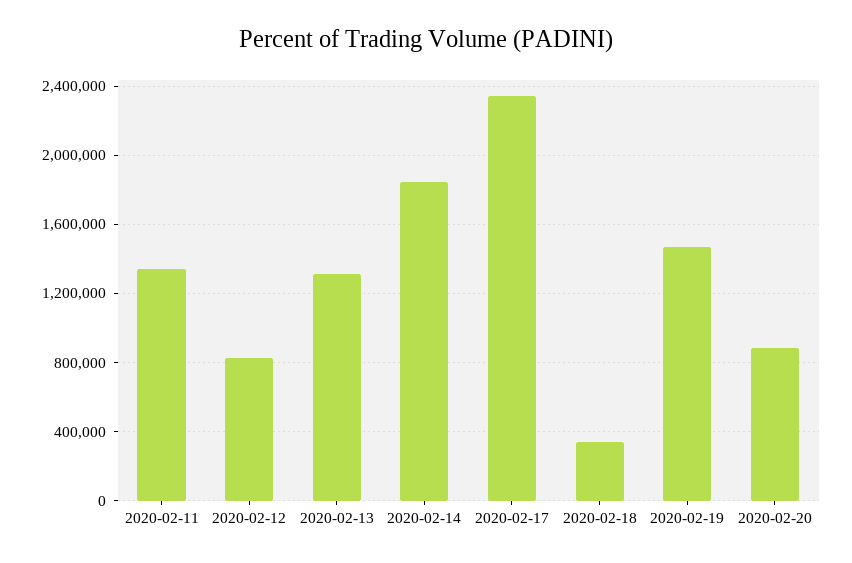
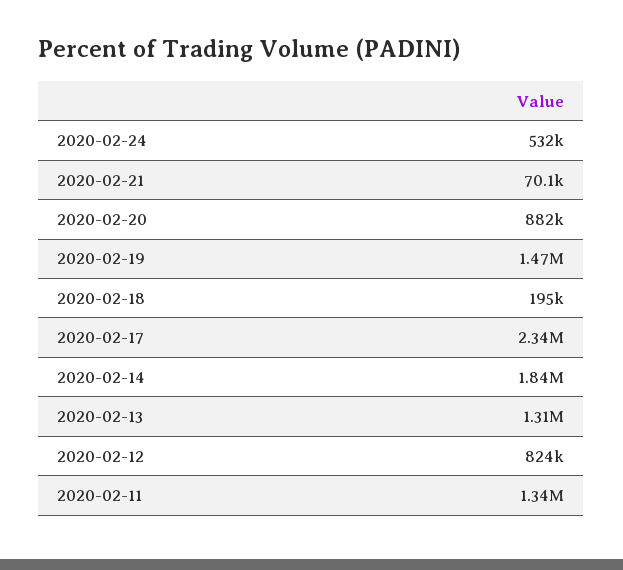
2020-02-18: 350000 -> 195000
2020-02-24: none -> 532000
2020-02-21: none -> 70100

